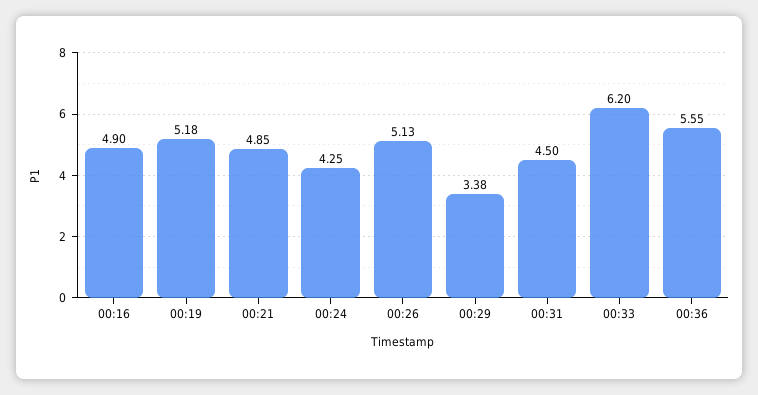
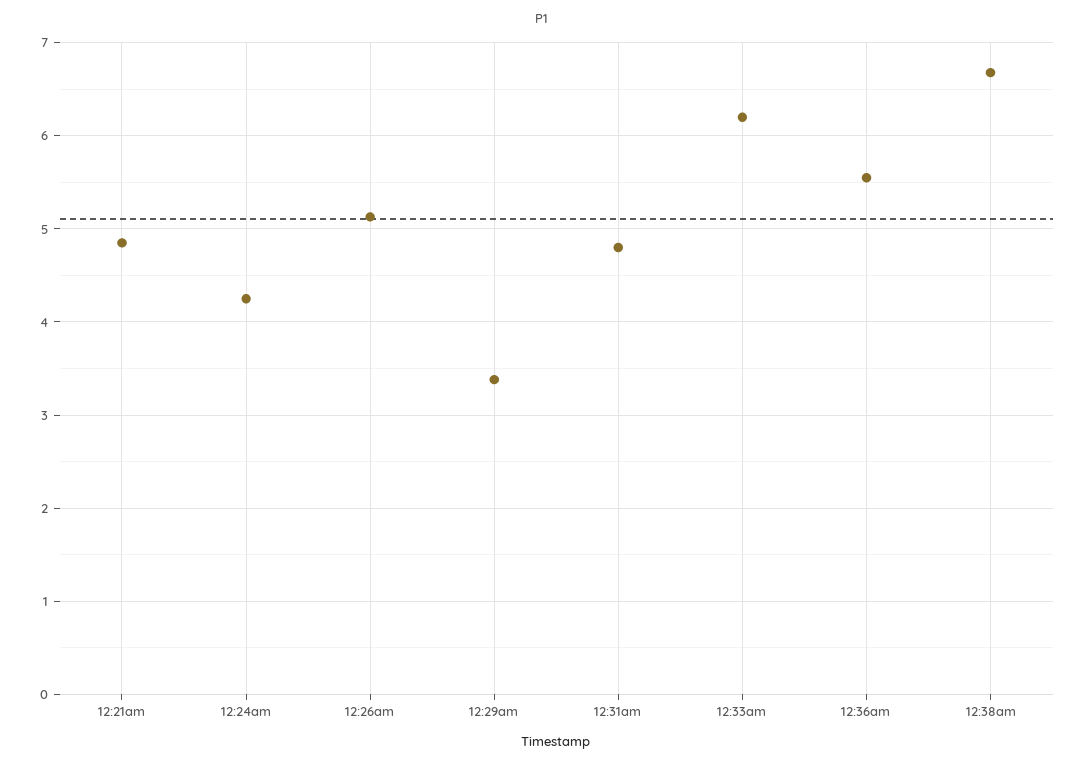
00:16: 4.9 -> none
00:19: 5.18 -> none
00:31: 4.5 -> 4.8
12:38am: none -> 6.7

